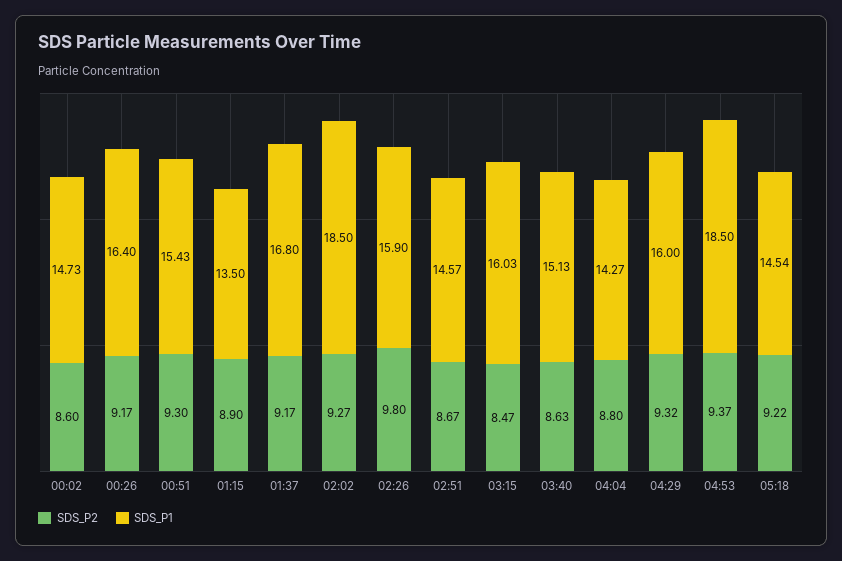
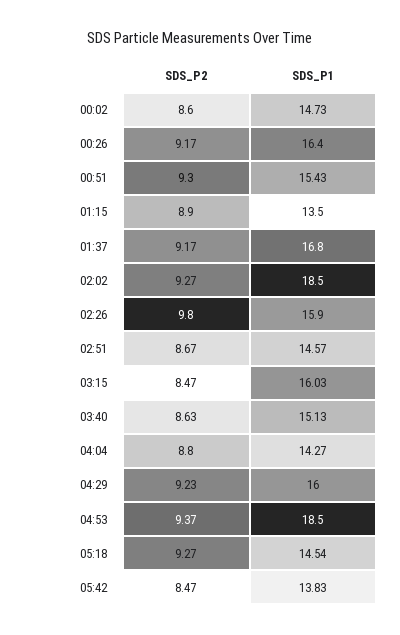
SDS_P2, 04:29: 9.32 -> 9.23
SDS_P2, 05:18: 9.22 -> 9.27
SDS_P2, 05:42: none -> 8.47
SDS_P1, 05:42: none -> 13.83

